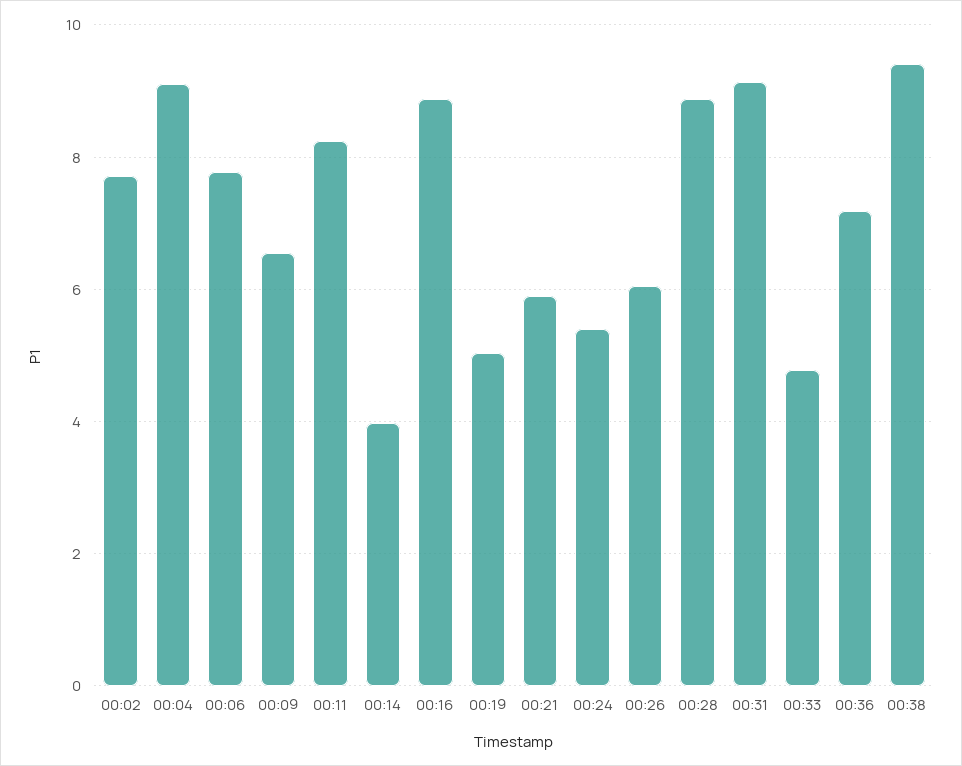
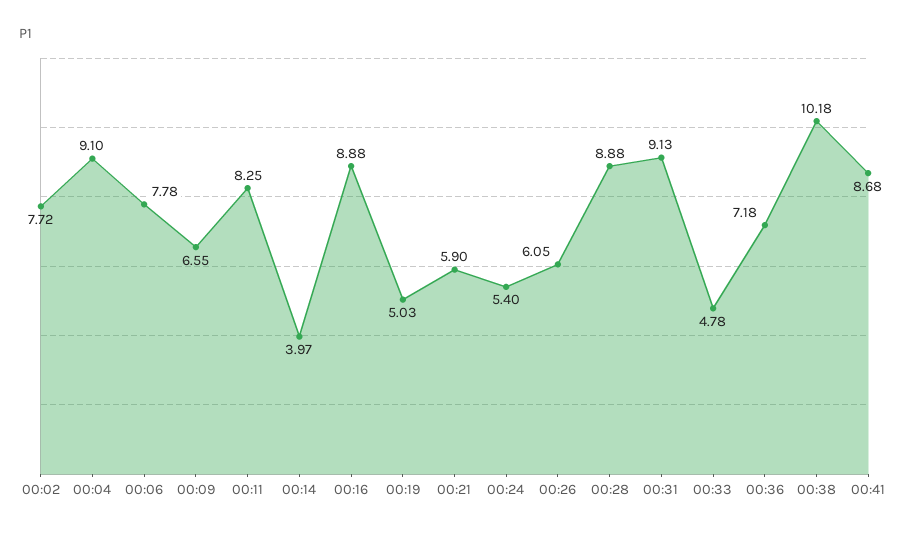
00:38: 9.4 -> 10.18
00:41: none -> 8.68

